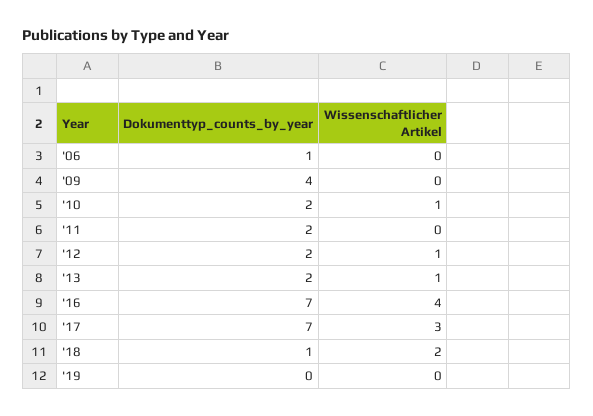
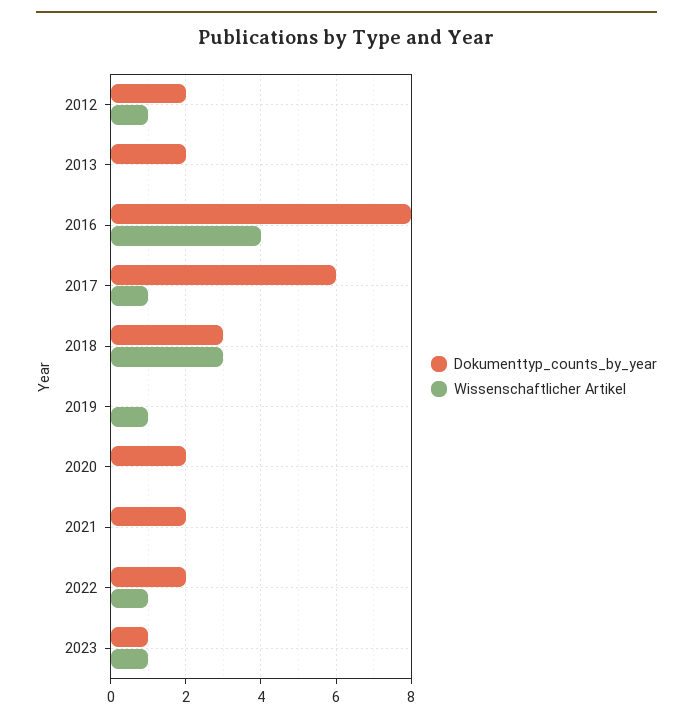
Dokumenttyp_counts_by_year, '06: 1 -> none
Wissenschaftlicher Artikel, '06: 0 -> none
Dokumenttyp_counts_by_year, '09: 4 -> none
Wissenschaftlicher Artikel, '09: 0 -> none
Dokumenttyp_counts_by_year, '10: 2 -> none
Wissenschaftlicher Artikel, '10: 1 -> none
Dokumenttyp_counts_by_year, '11: 2 -> none
Wissenschaftlicher Artikel, '11: 0 -> none
Wissenschaftlicher Artikel, '13: 1 -> 0
Dokumenttyp_counts_by_year, '16: 7 -> 8
Dokumenttyp_counts_by_year, '17: 7 -> 6
Wissenschaftlicher Artikel, '17: 3 -> 1
Dokumenttyp_counts_by_year, '18: 1 -> 3
Wissenschaftlicher Artikel, '18: 2 -> 3
Wissenschaftlicher Artikel, '19: 0 -> 1
Dokumenttyp_counts_by_year, 2020: none -> 2
Wissenschaftlicher Artikel, 2020: none -> 0
Dokumenttyp_counts_by_year, 2021: none -> 2
Wissenschaftlicher Artikel, 2021: none -> 0
Dokumenttyp_counts_by_year, 2022: none -> 2
Wissenschaftlicher Artikel, 2022: none -> 1
Dokumenttyp_counts_by_year, 2023: none -> 1
Wissenschaftlicher Artikel, 2023: none -> 1

